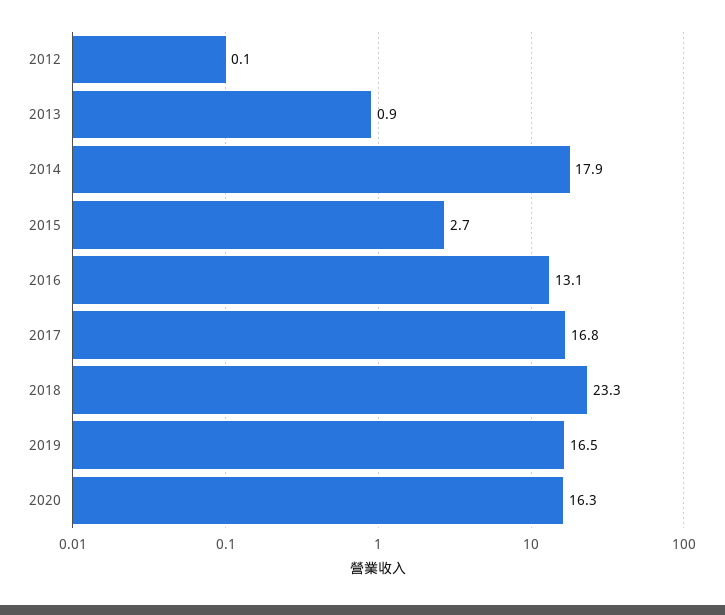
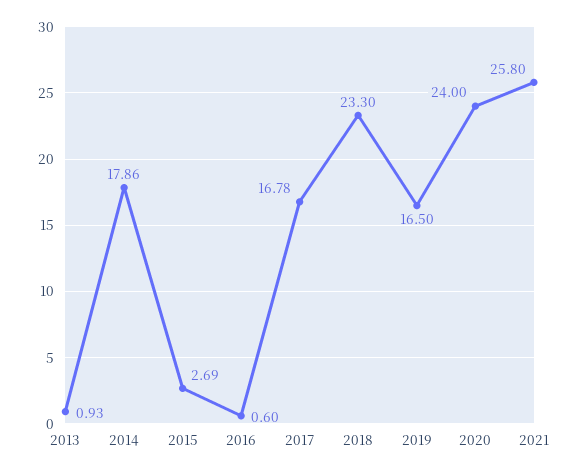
2012: 0.1 -> none
2016: 13.1 -> 0.6
2020: 16.3 -> 24
2021: none -> 25.8

